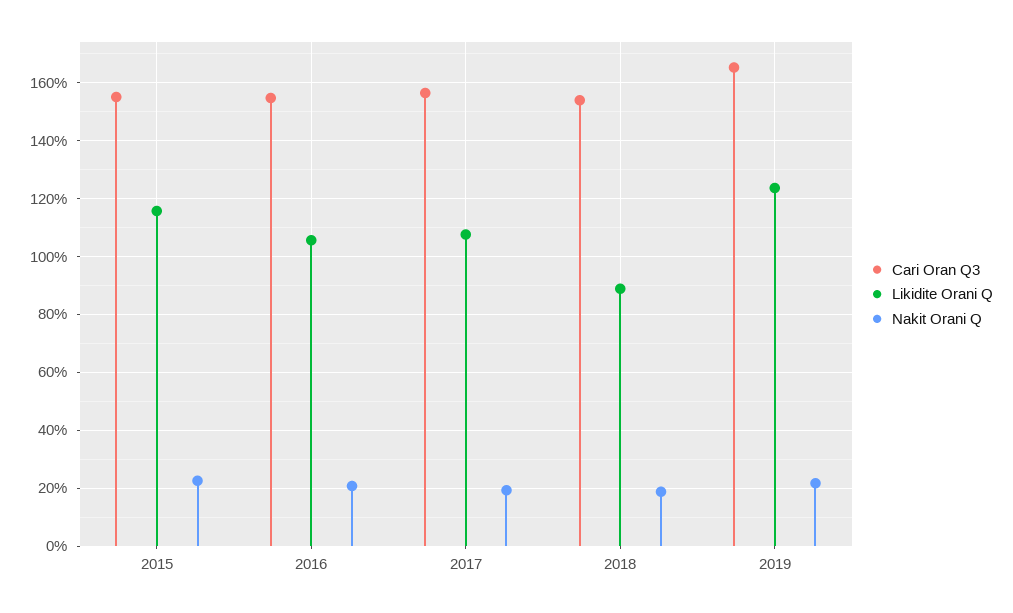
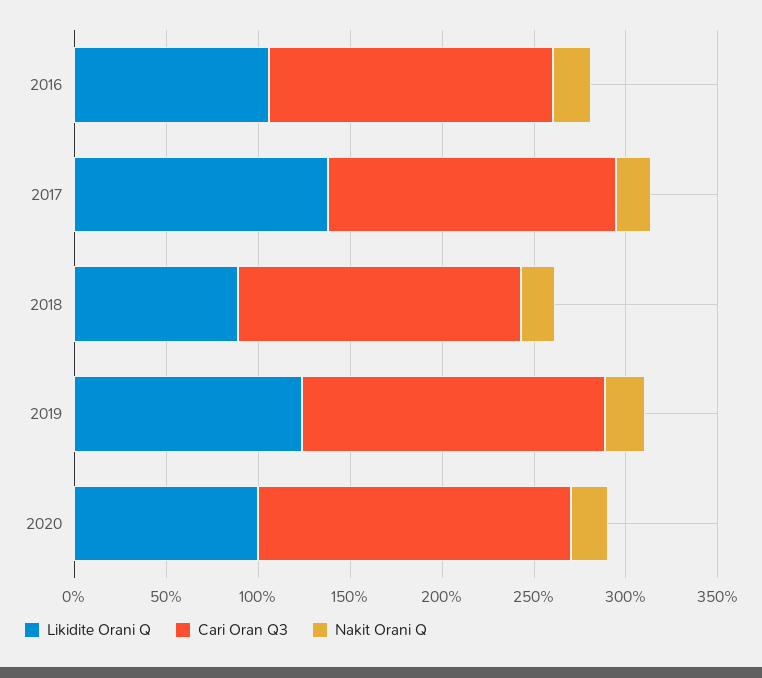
Cari Oran Q3, 2015: 155 -> none
Likidite Orani Q, 2015: 115 -> none
Nakit Orani Q, 2015: 22.5 -> none
Likidite Orani Q, 2017: 107.5 -> 140
Likidite Orani Q, 2020: none -> 100
Cari Oran Q3, 2020: none -> 170
Nakit Orani Q, 2020: none -> 20

